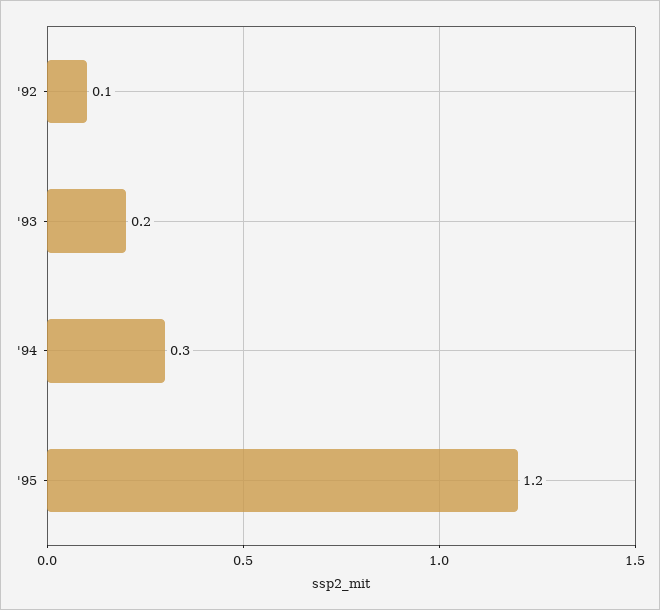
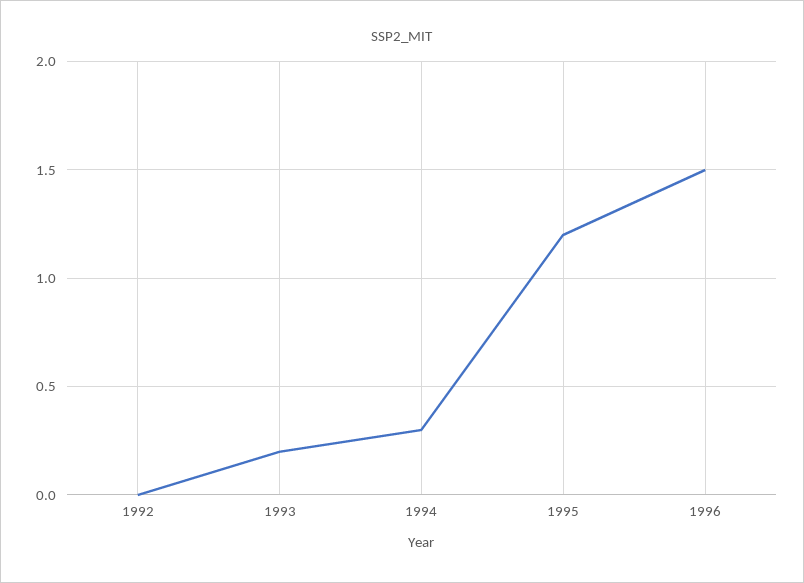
'92: 0.1 -> 0
1996: none -> 1.5

